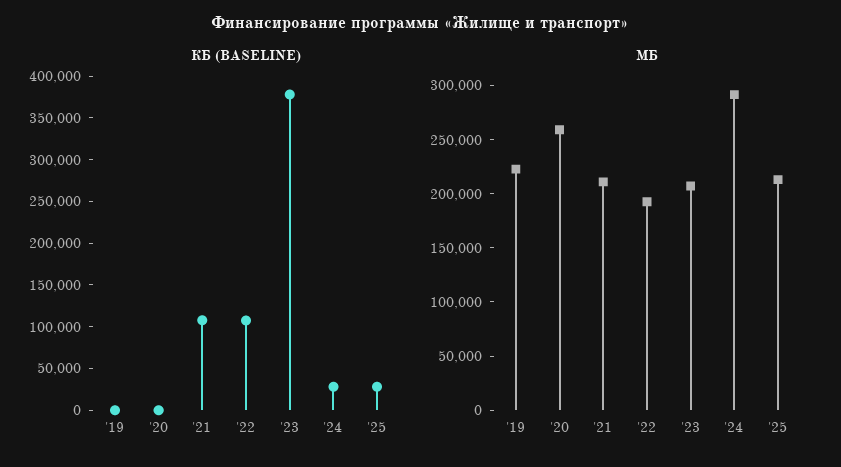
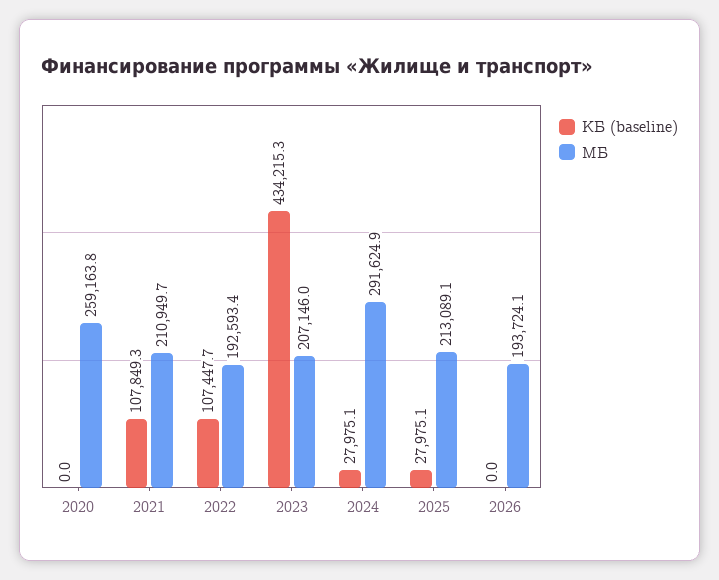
КБ (BASELINE), '19: 0 -> none
КБ (BASELINE), '23: 380000 -> 434215.3
МБ, '19: 220000 -> none
КБ (BASELINE), 2026: none -> 0
МБ, 2026: none -> 193724.1

